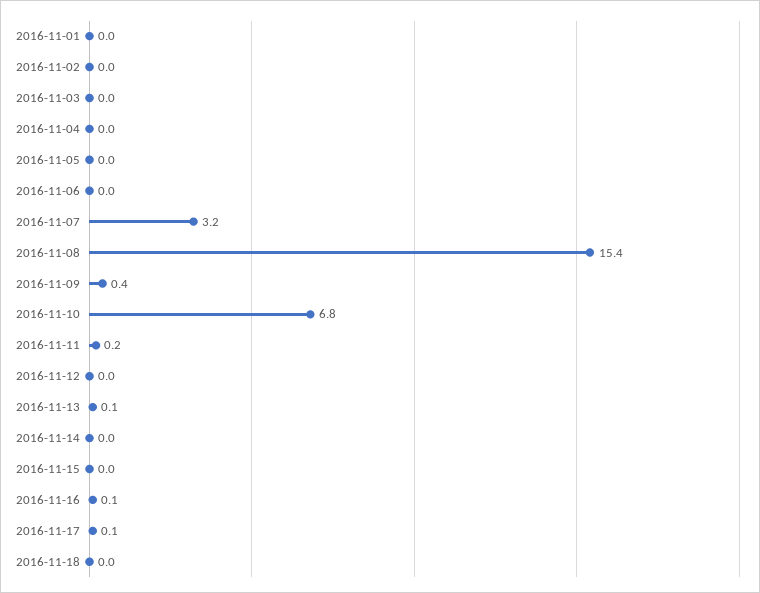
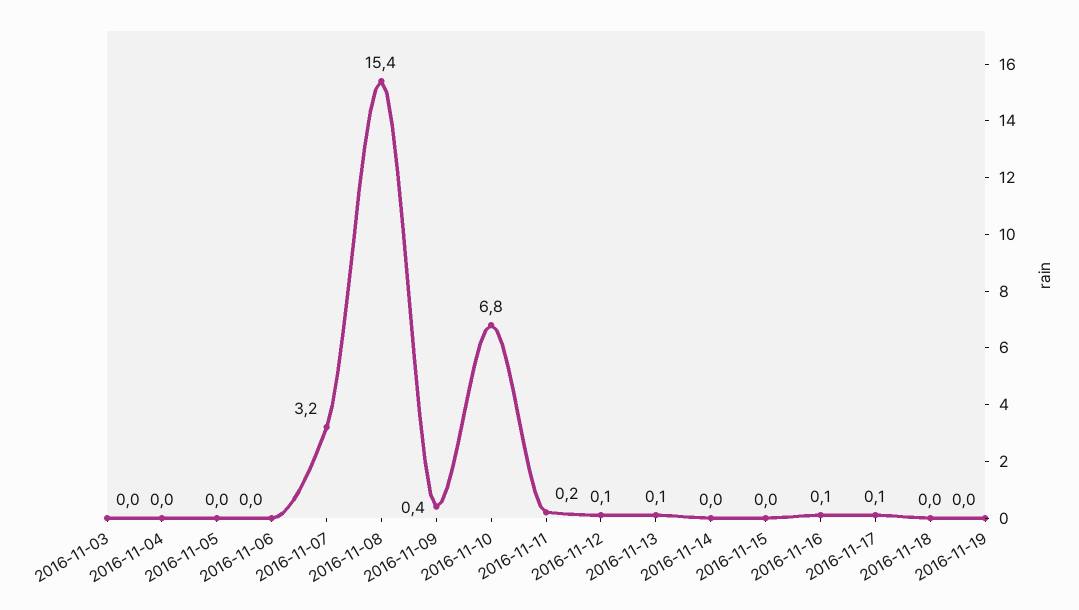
2016-11-01: 0 -> none
2016-11-02: 0 -> none
2016-11-12: 0 -> 0.1
2016-11-19: none -> 0

